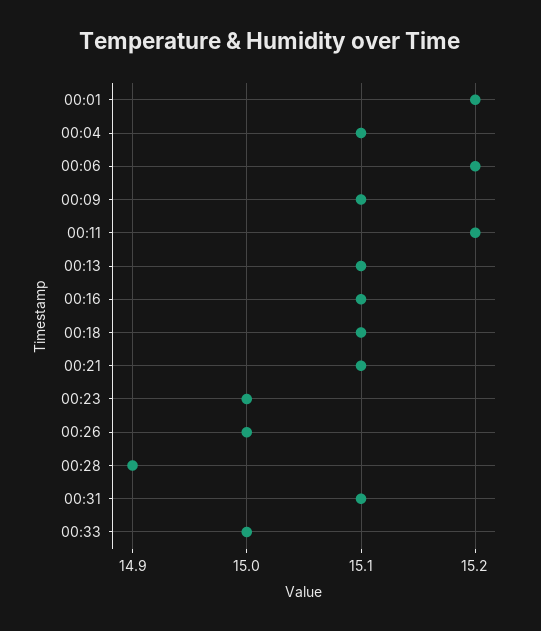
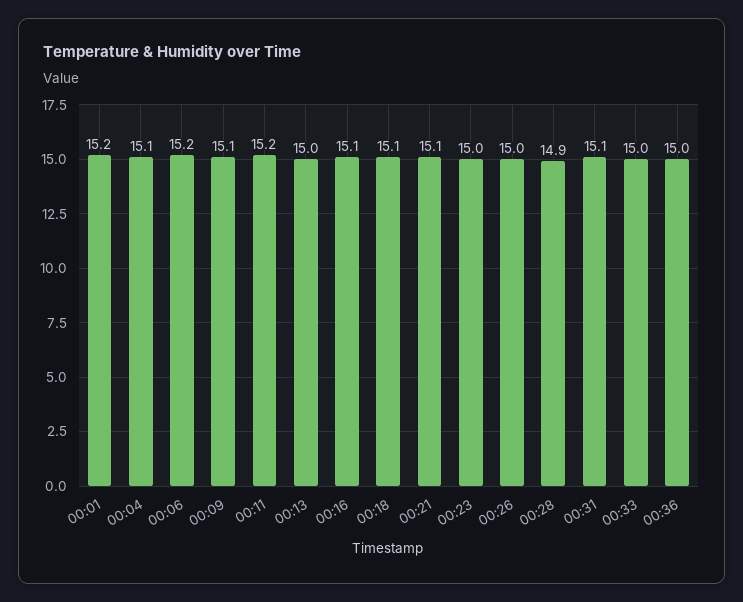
00:13: 15.1 -> 15
00:36: none -> 15

